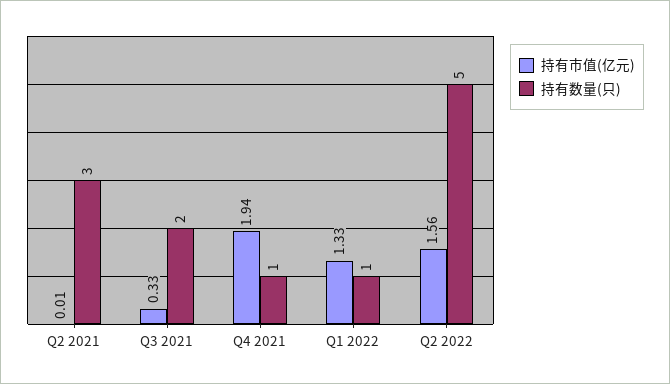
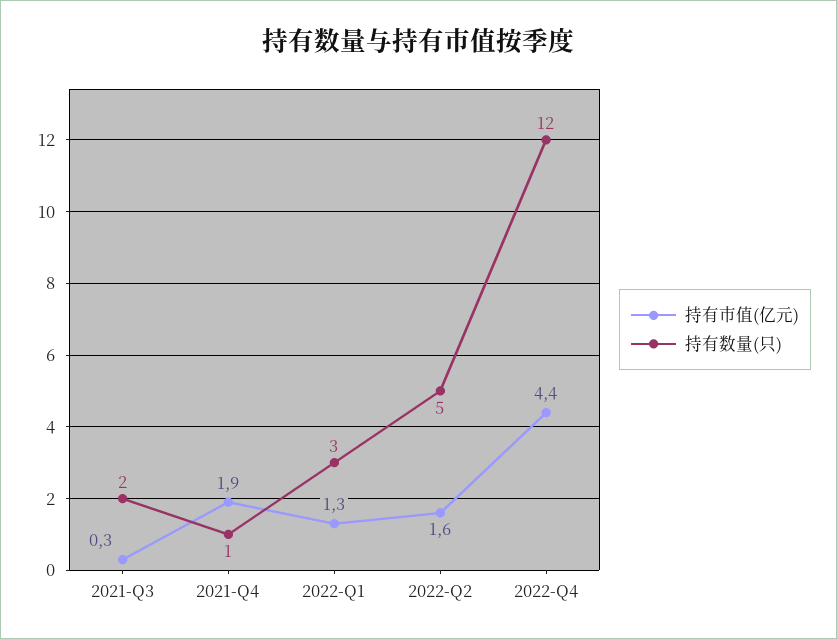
持有市值(亿元), Q2 2021: 0.01 -> none
持有数量(只), Q2 2021: 3 -> none
持有数量(只), Q1 2022: 1 -> 3
持有市值(亿元), 2022-Q4: none -> 4.4
持有数量(只), 2022-Q4: none -> 12

